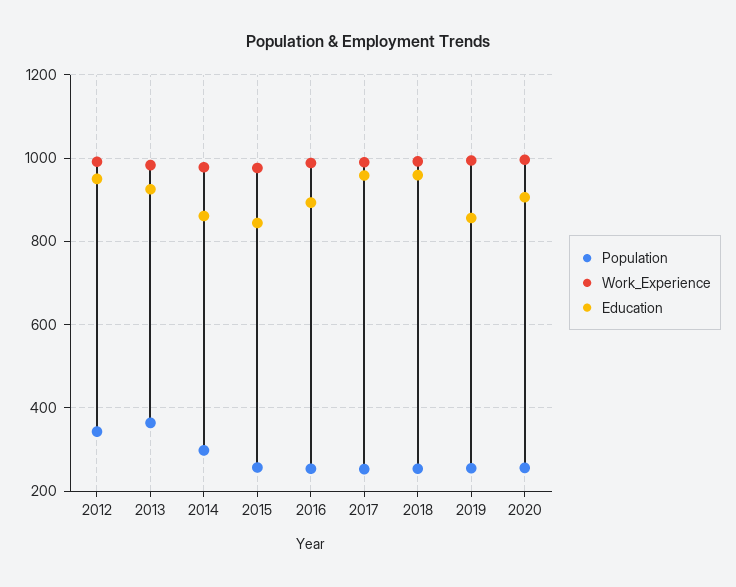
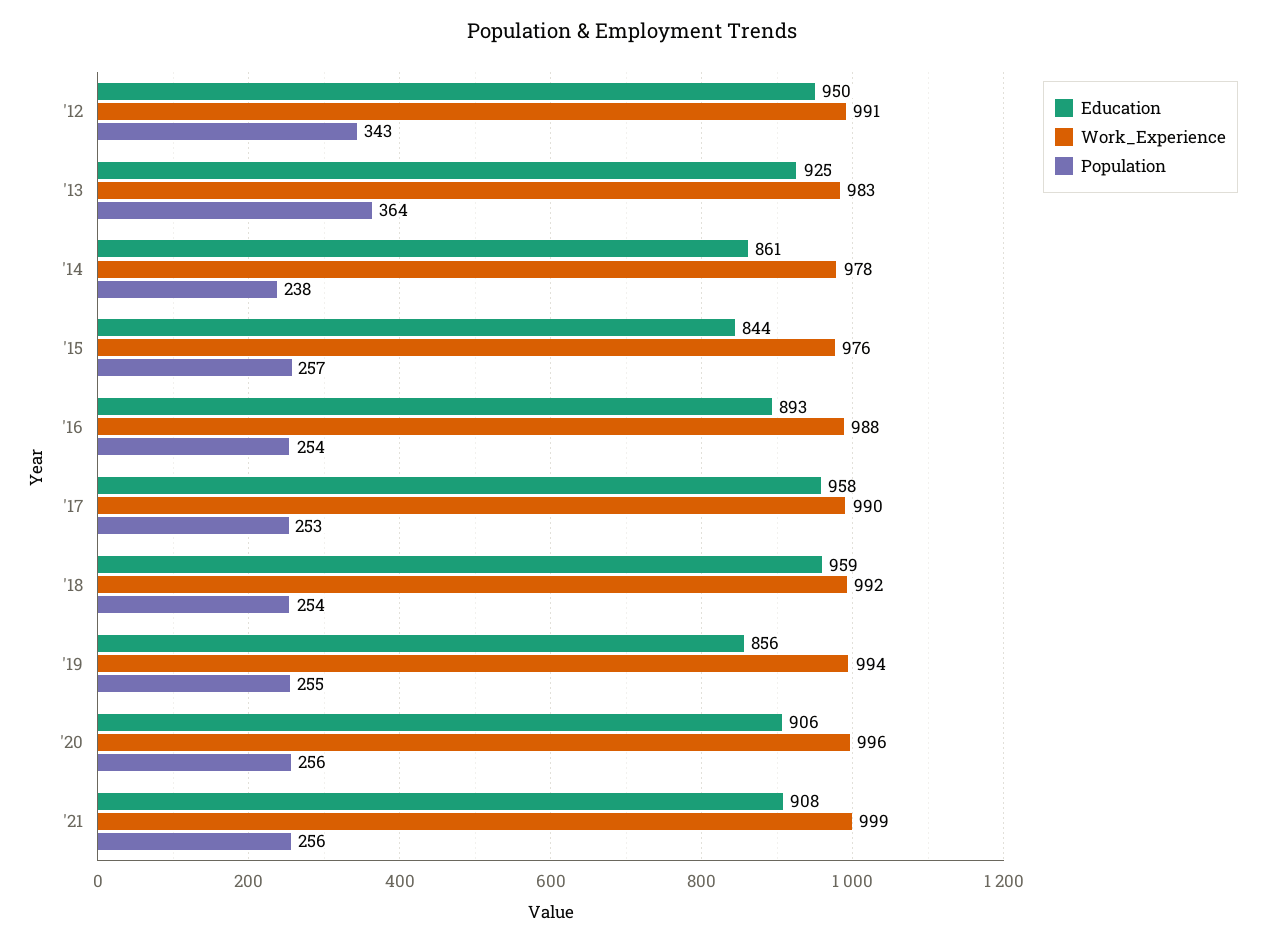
Population, 2014: 300 -> 238
Education, '21: none -> 908
Work_Experience, '21: none -> 999
Population, '21: none -> 256

